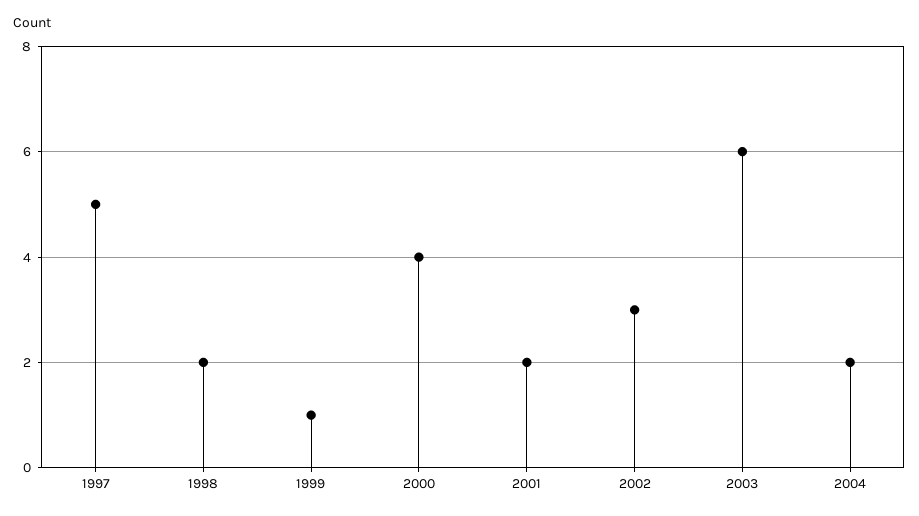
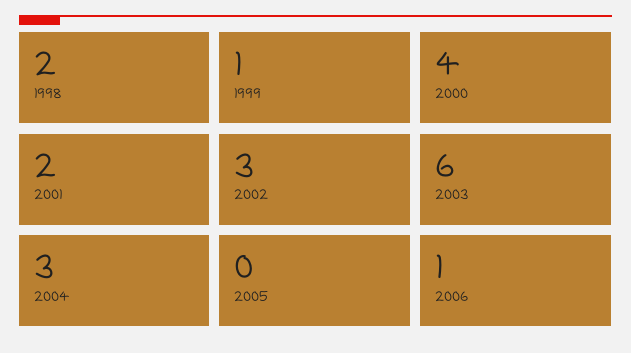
1997: 5 -> none
2004: 2 -> 3
2005: none -> 0
2006: none -> 1

